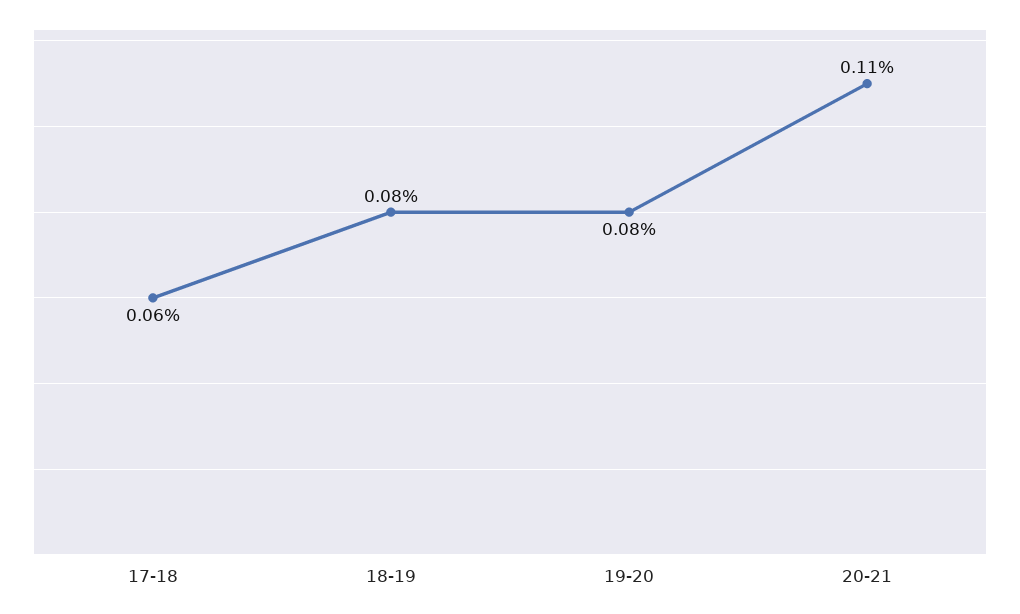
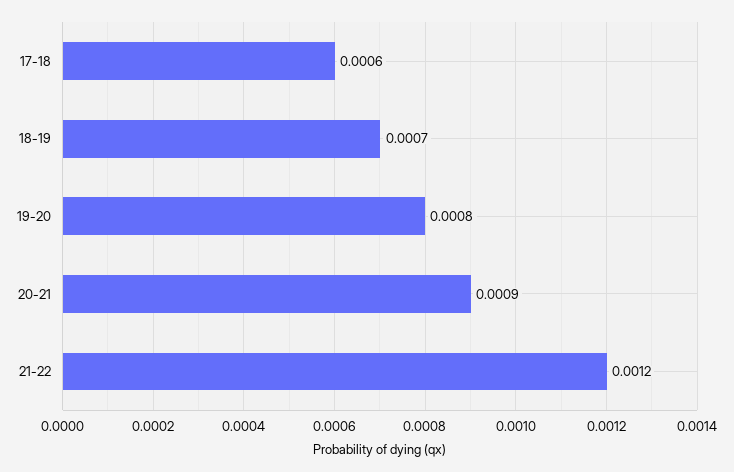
18-19: 0.0008 -> 0.0007
20-21: 0.0011 -> 0.0009
21-22: none -> 0.0012

